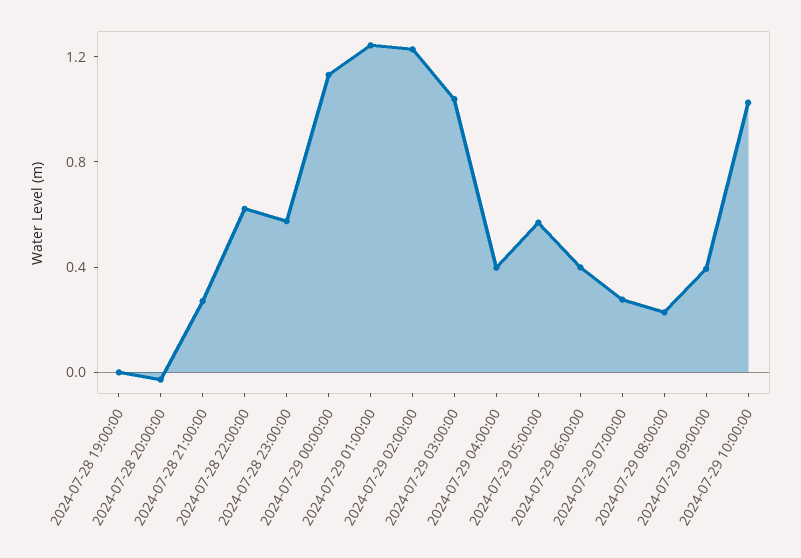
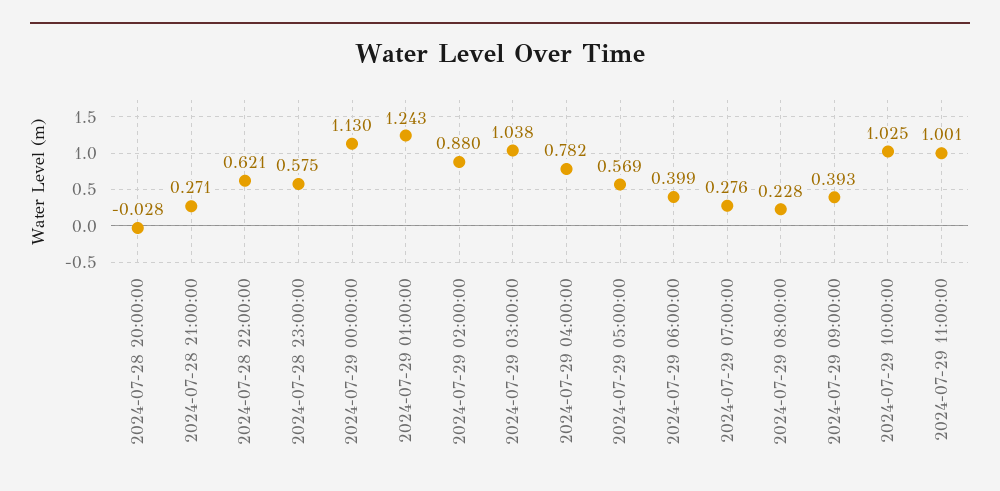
2024-07-28 19:00:00: 0 -> none
2024-07-29 02:00:00: 1.2 -> 0.88
2024-07-29 04:00:00: 0.4 -> 0.782
2024-07-29 11:00:00: none -> 1.001

